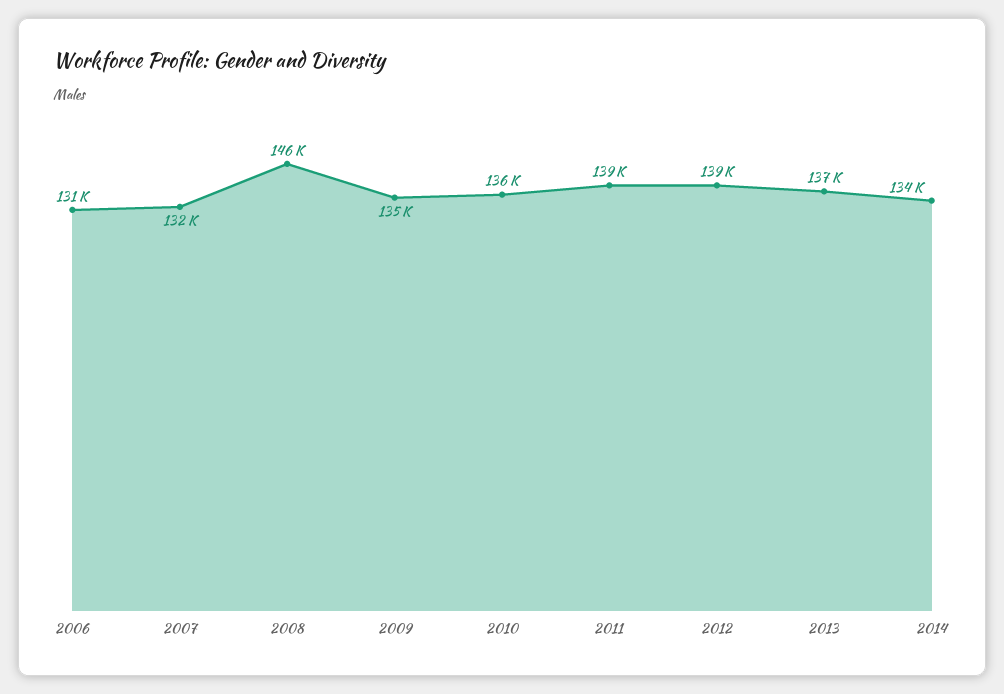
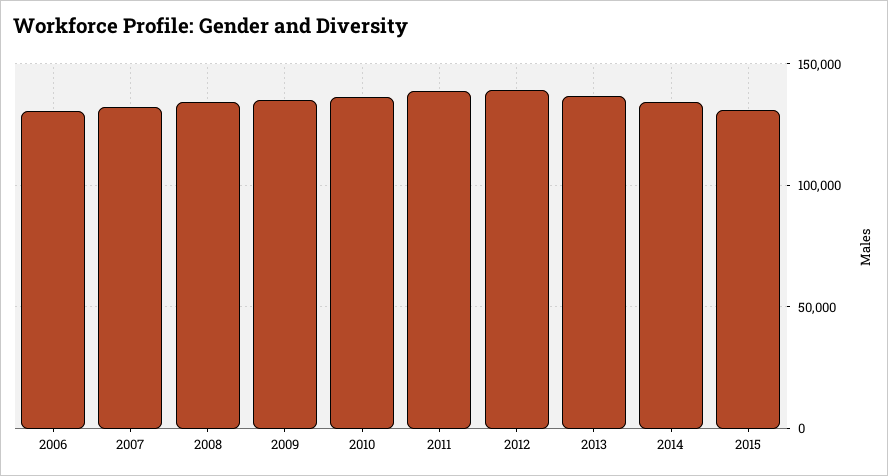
2008: 146000 -> 135000
2015: none -> 130000

